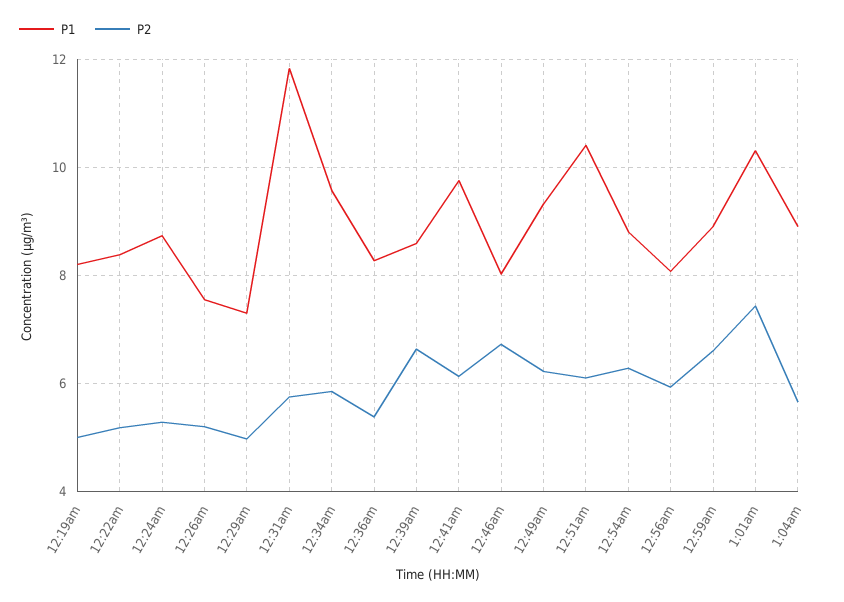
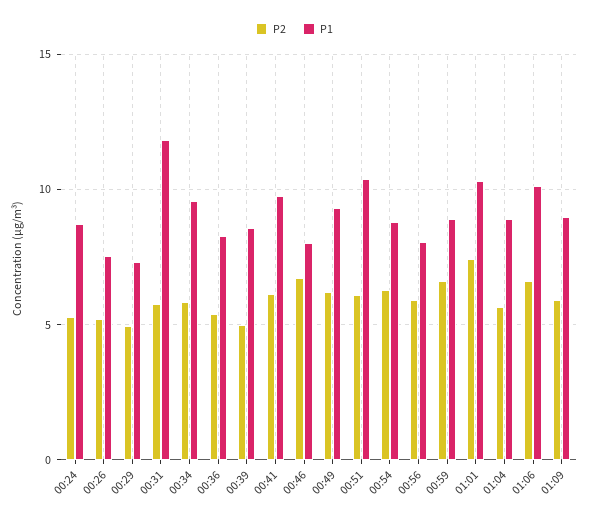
P1, 12:19am: 8.2 -> none
P2, 12:19am: 5 -> none
P1, 12:22am: 8.4 -> none
P2, 12:22am: 5.2 -> none
P2, 12:39am: 6.6 -> 5
P2, 01:06: none -> 6.5
P1, 01:06: none -> 10
P2, 01:09: none -> 6
P1, 01:09: none -> 9

